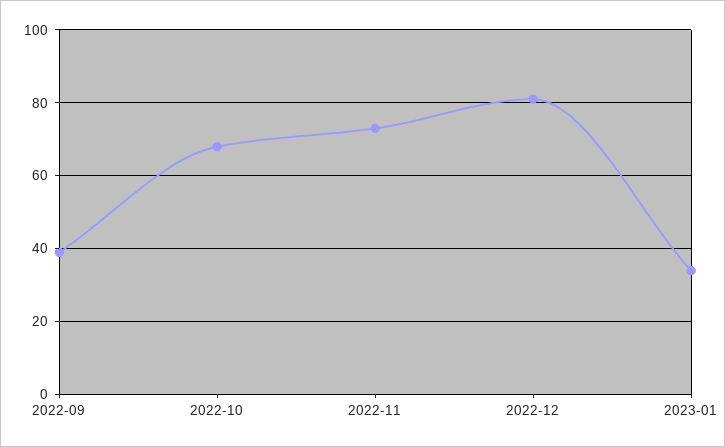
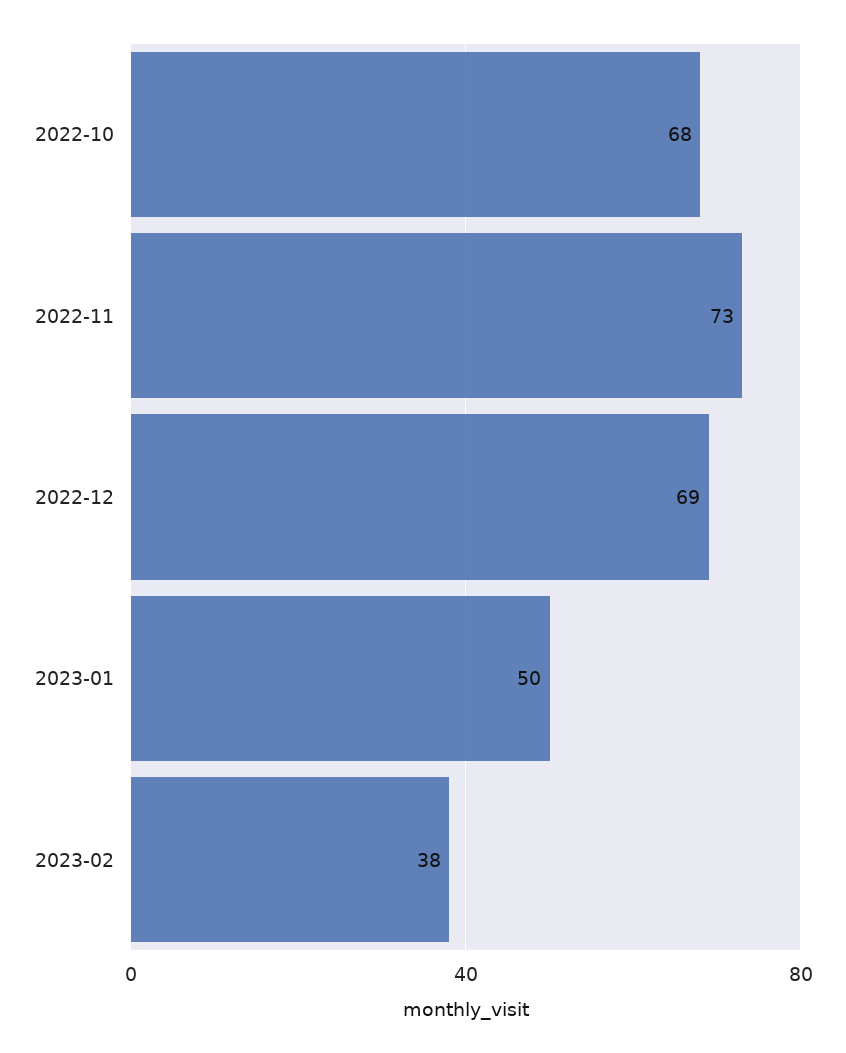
2022-09: 40 -> none
2022-12: 80 -> 69
2023-01: 35 -> 50
2023-02: none -> 38

